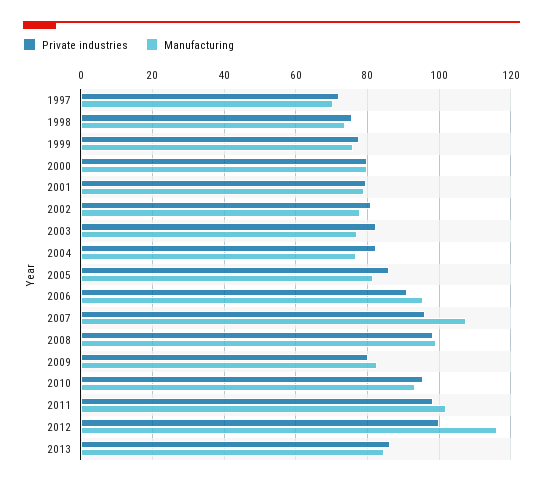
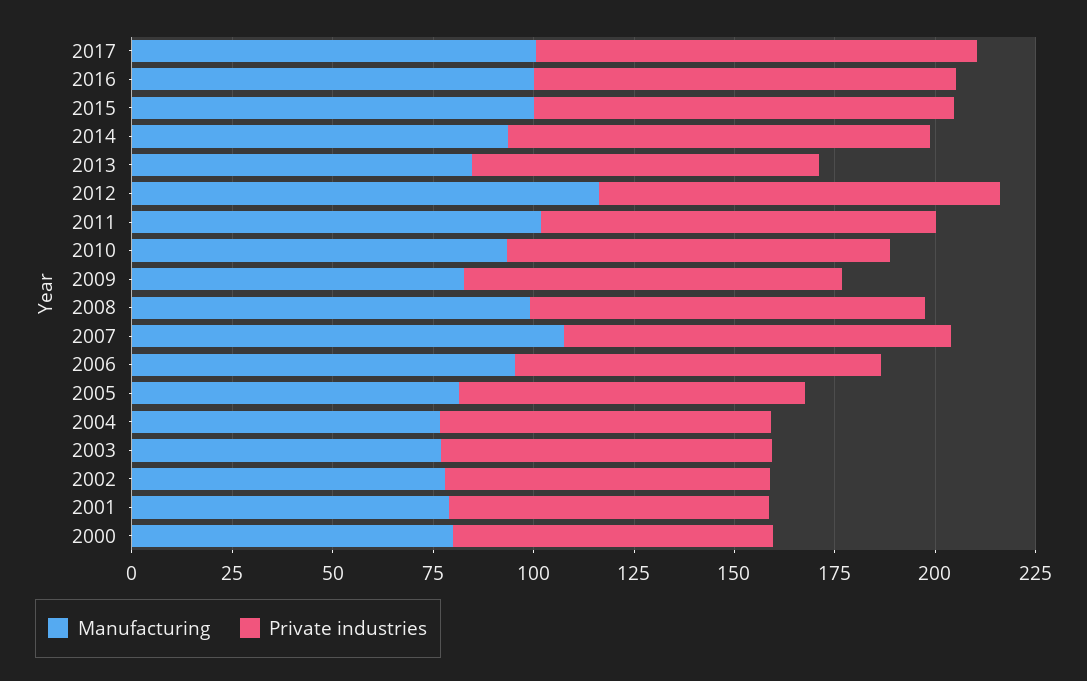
Private industries, 1997: 72 -> none
Manufacturing, 1997: 70 -> none
Private industries, 1998: 76 -> none
Manufacturing, 1998: 74 -> none
Private industries, 1999: 78 -> none
Manufacturing, 1999: 76 -> none
Private industries, 2009: 80 -> 95
Manufacturing, 2017: none -> 100
Private industries, 2017: none -> 110
Manufacturing, 2016: none -> 100
Private industries, 2016: none -> 105
Manufacturing, 2015: none -> 100
Private industries, 2015: none -> 105
Manufacturing, 2014: none -> 95
Private industries, 2014: none -> 105

